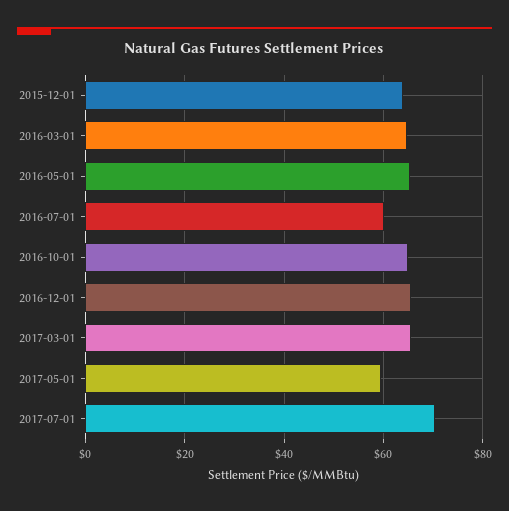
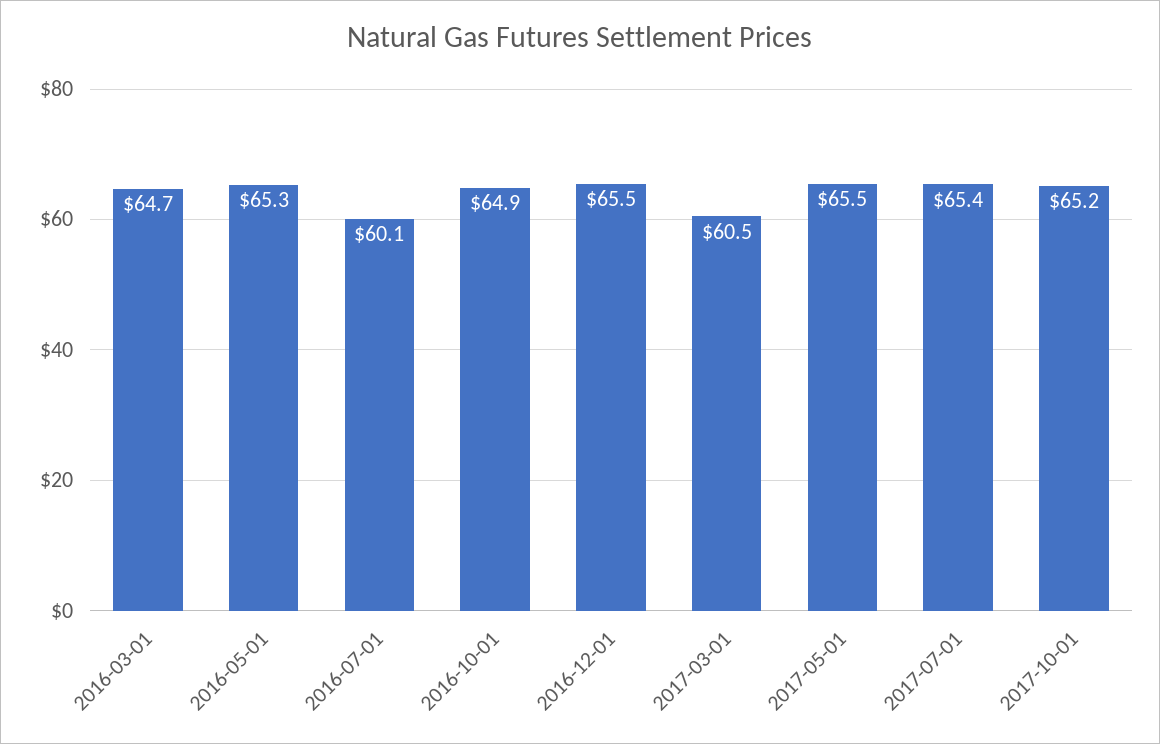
2015-12-01: 64 -> none
2017-03-01: 66 -> 60.5
2017-05-01: 60 -> 65.5
2017-07-01: 70 -> 65.4
2017-10-01: none -> 65.2

